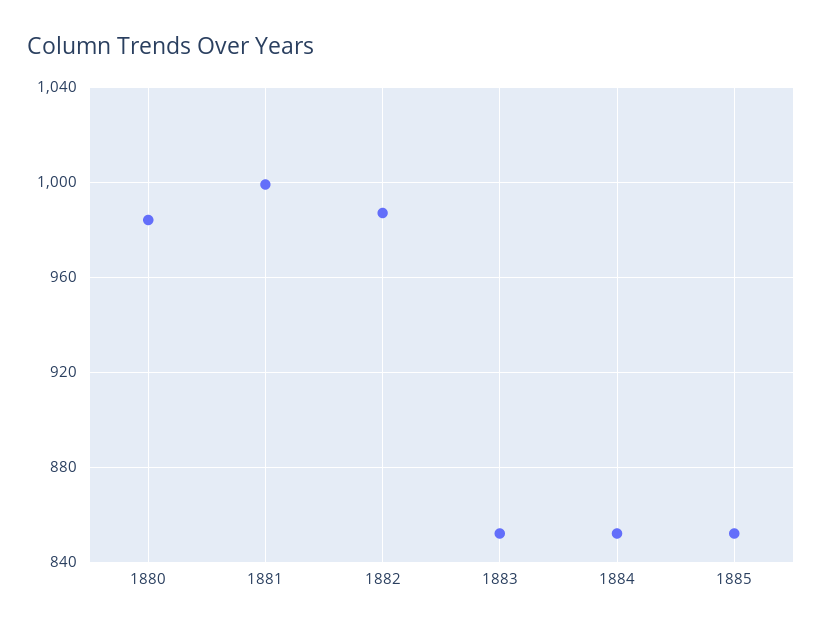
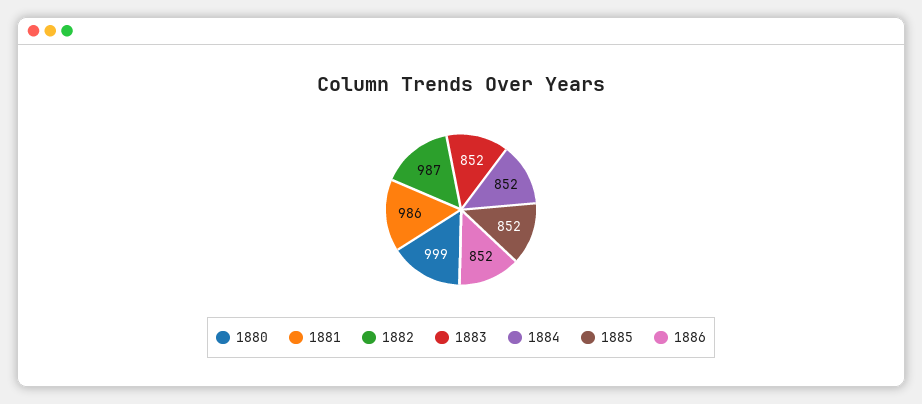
1880: 985 -> 999
1881: 1000 -> 986
1886: none -> 852

